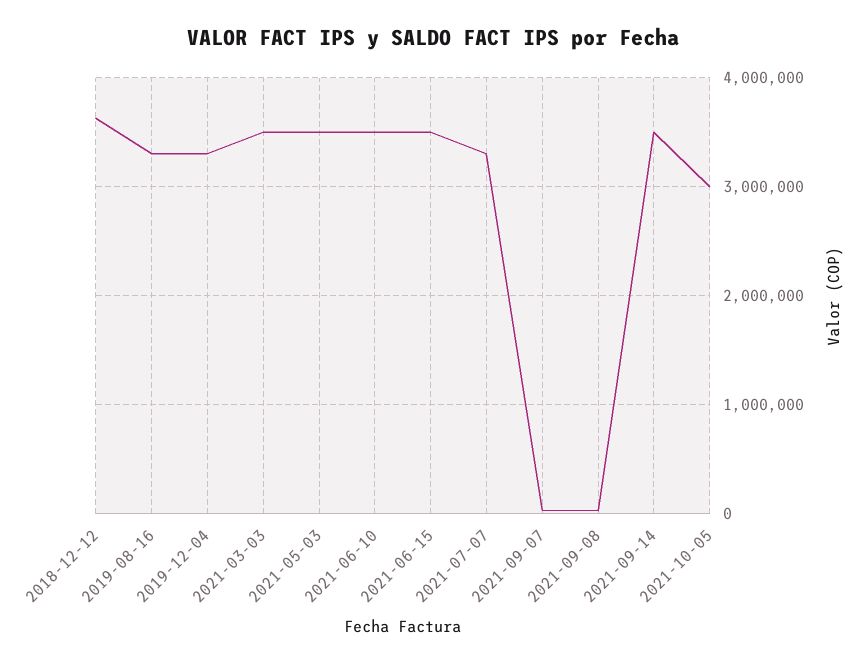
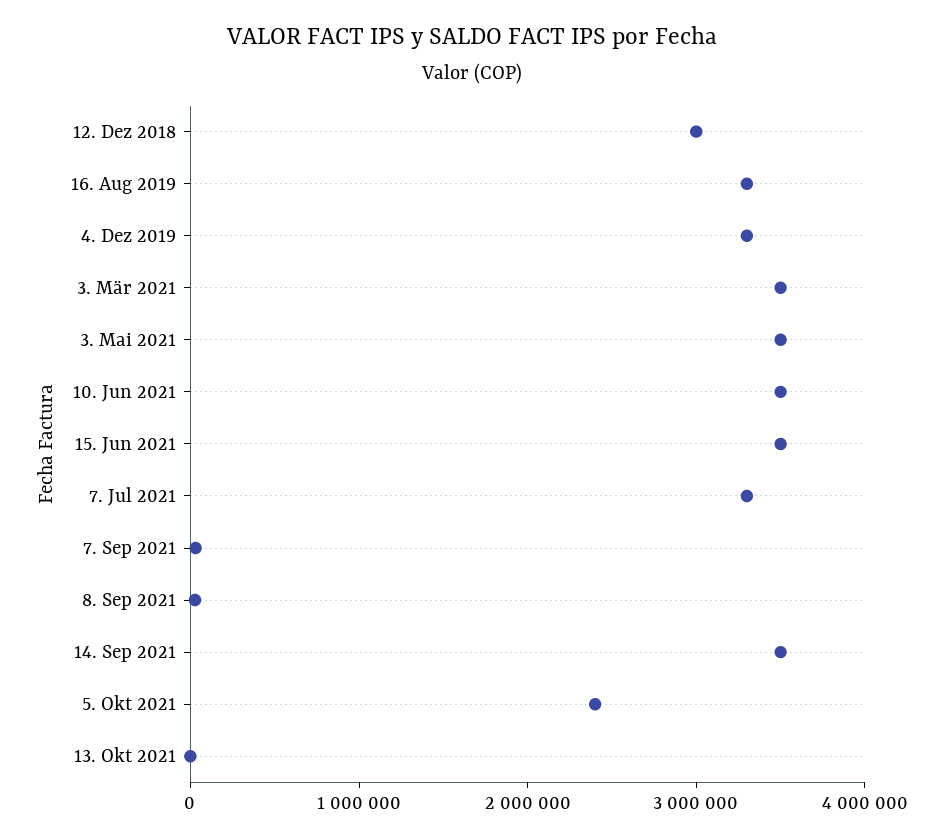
2018-12-12: 3600000 -> 3000000
2021-10-05: 3000000 -> 2400000
13. Okt 2021: none -> 0

